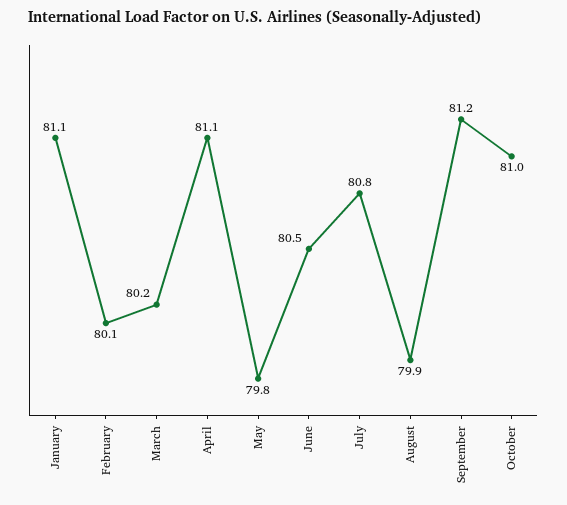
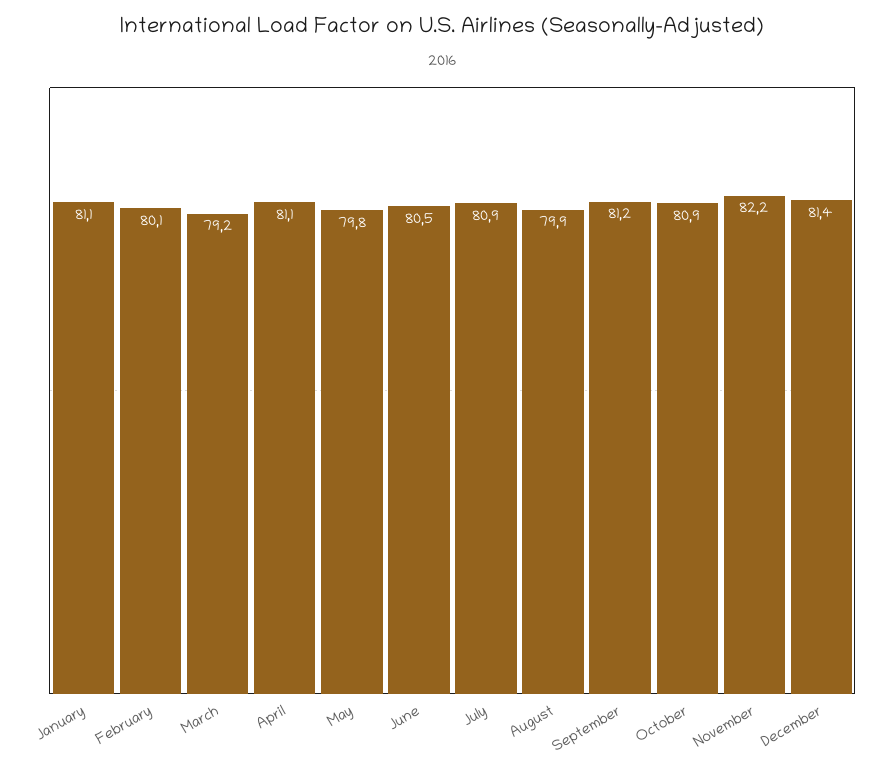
March: 80.2 -> 79.2
July: 80.8 -> 80.9
October: 81 -> 80.9
November: none -> 82.2
December: none -> 81.4

